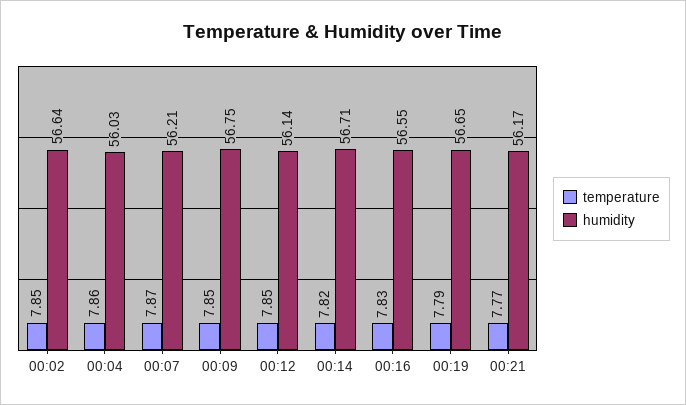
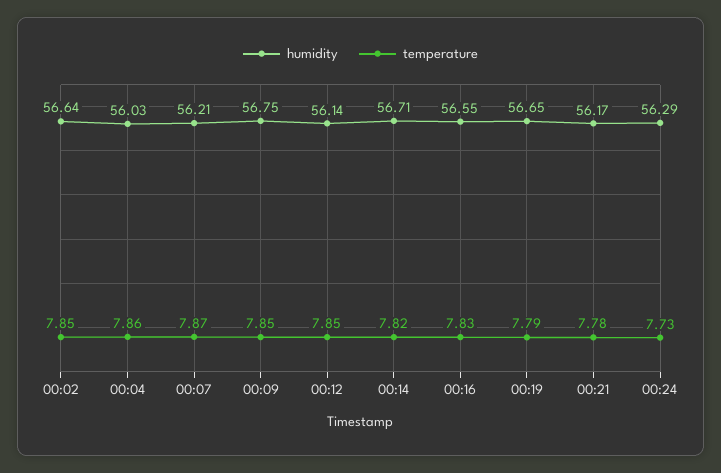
temperature, 00:21: 7.77 -> 7.78
humidity, 00:24: none -> 56.29
temperature, 00:24: none -> 7.73

